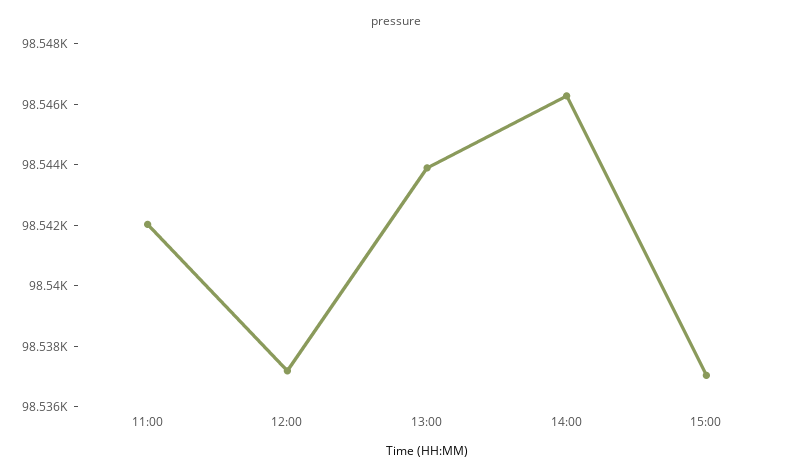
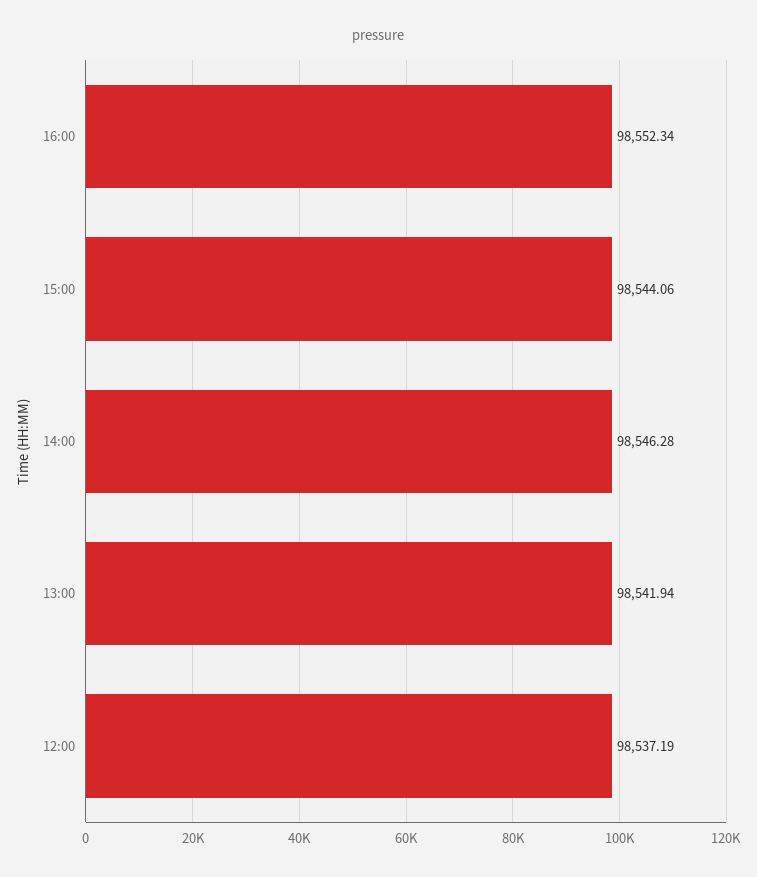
11:00: 98542 -> none
13:00: 98544 -> 98541.94
15:00: 98537 -> 98544.06
16:00: none -> 98552.34

